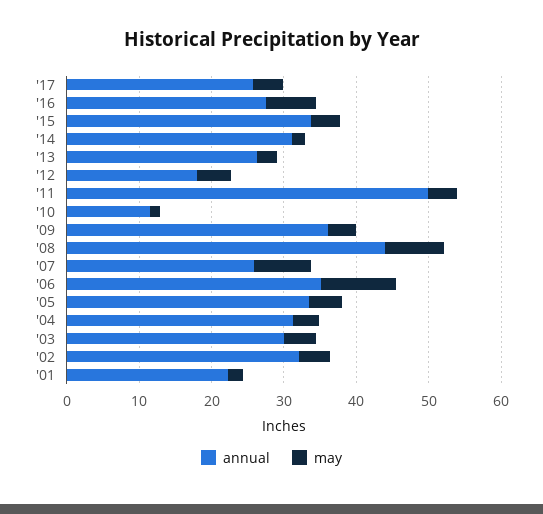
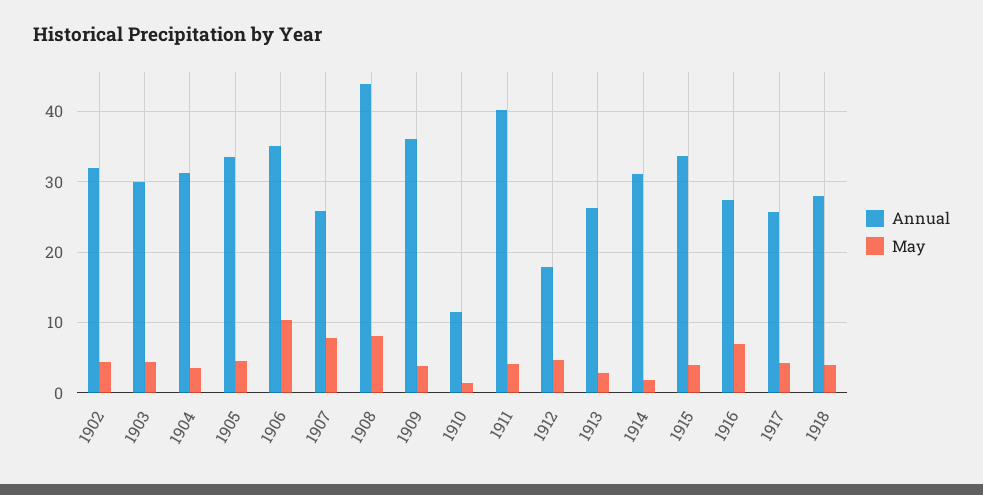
annual, '11: 50 -> 40
annual, '01: 22 -> none
may, '01: 2 -> none
annual, 1918: none -> 28
may, 1918: none -> 4

